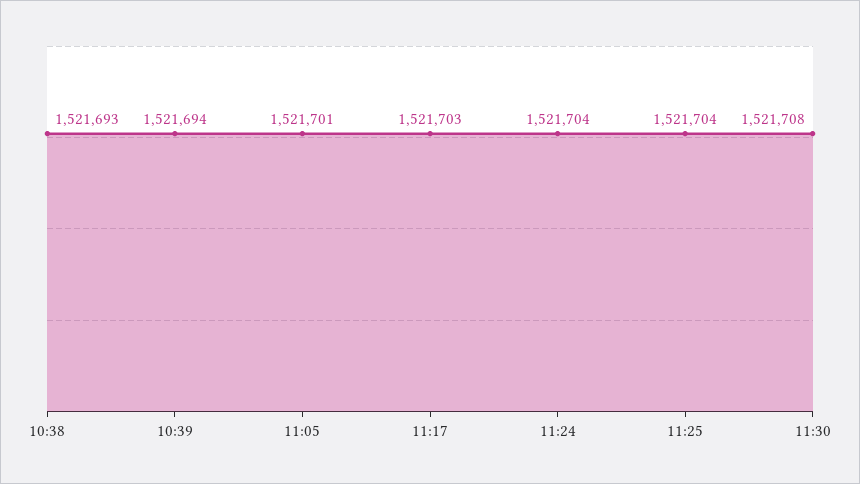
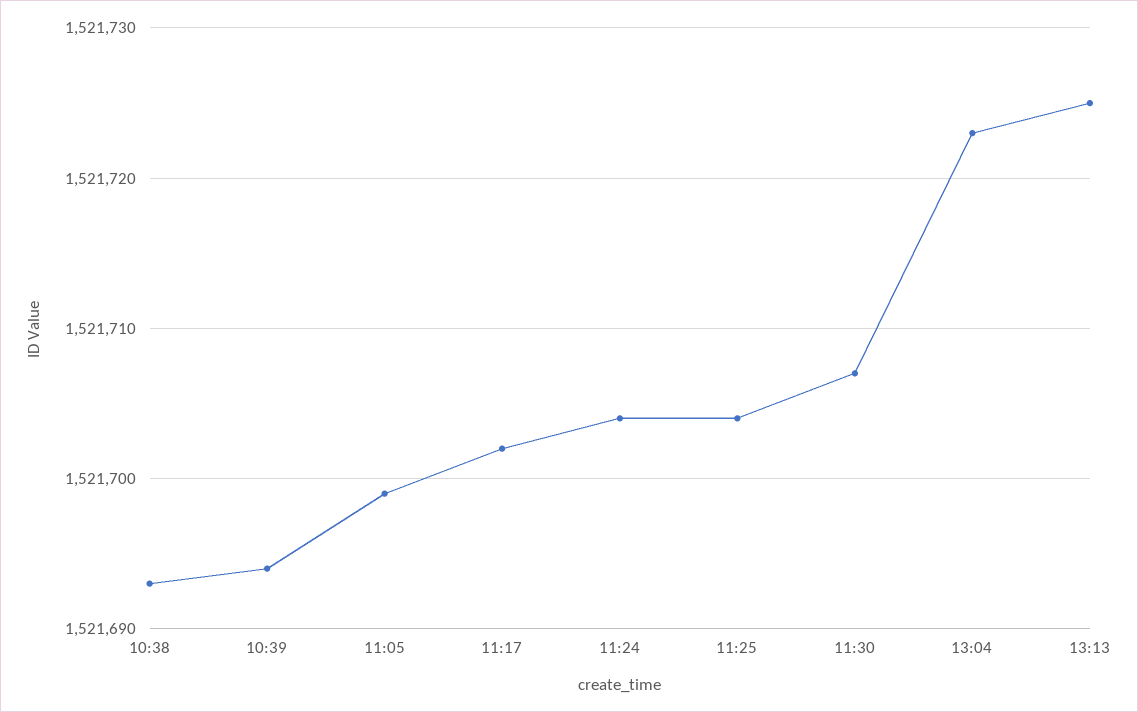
11:05: 1521701 -> 1521699
11:17: 1521703 -> 1521702
11:30: 1521708 -> 1521707
13:04: none -> 1521723
13:13: none -> 1521725

